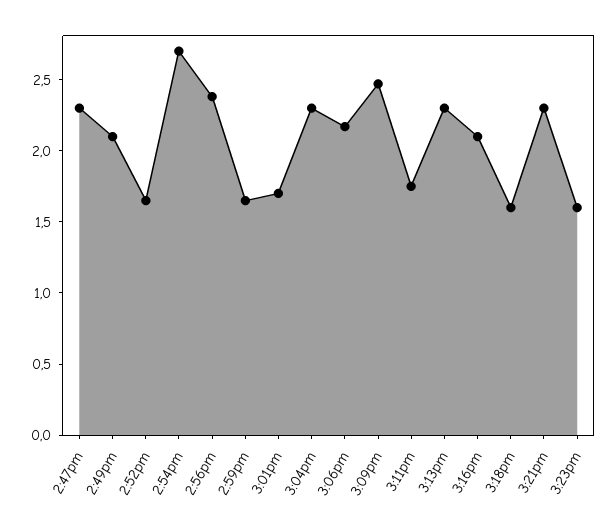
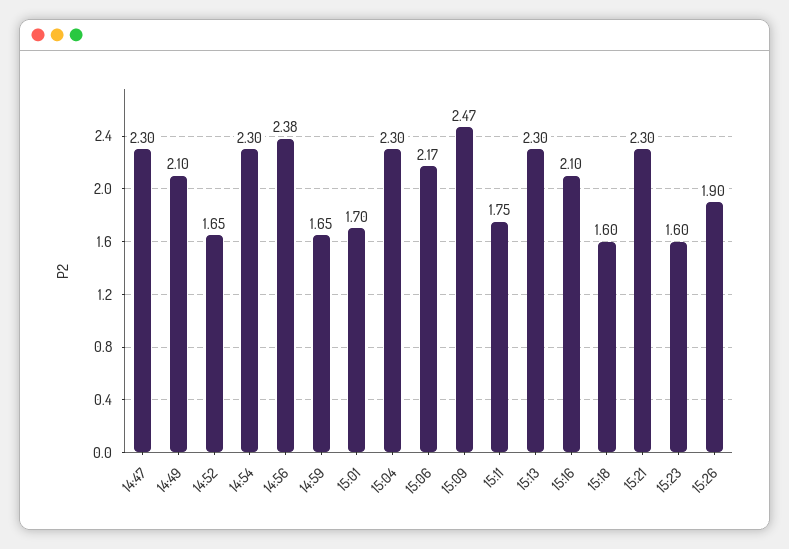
2:54pm: 2.7 -> 2.3
15:26: none -> 1.9

